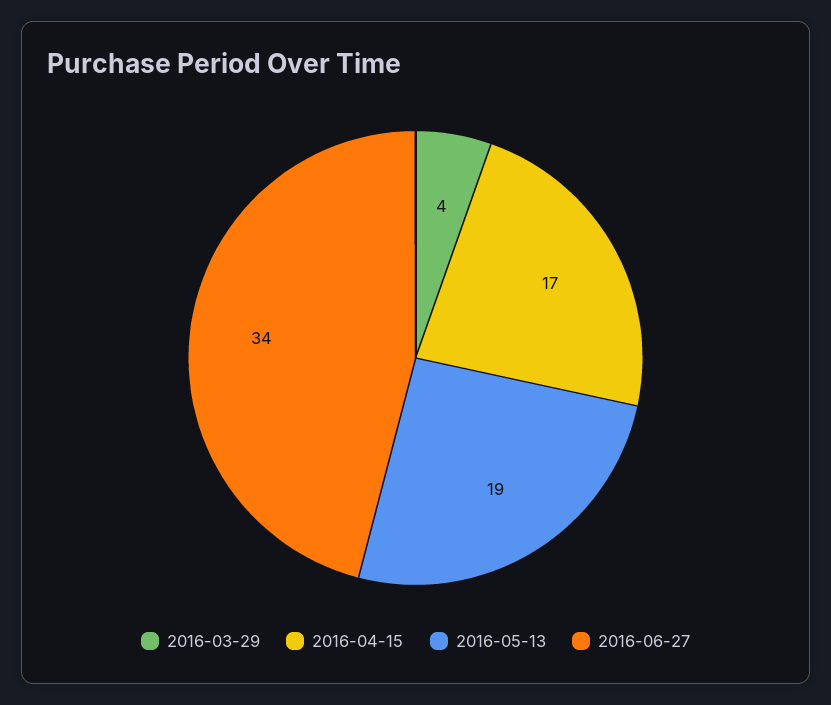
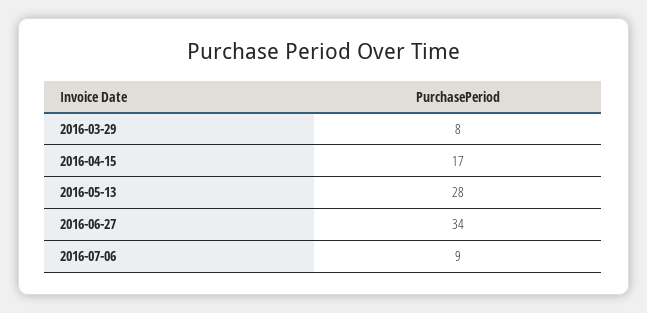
2016-03-29: 4 -> 8
2016-05-13: 19 -> 28
2016-07-06: none -> 9

